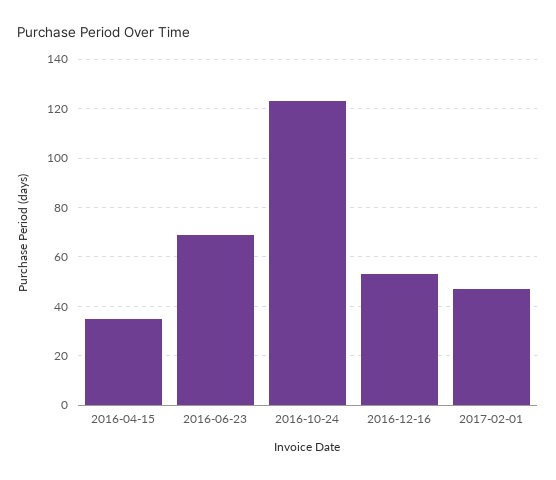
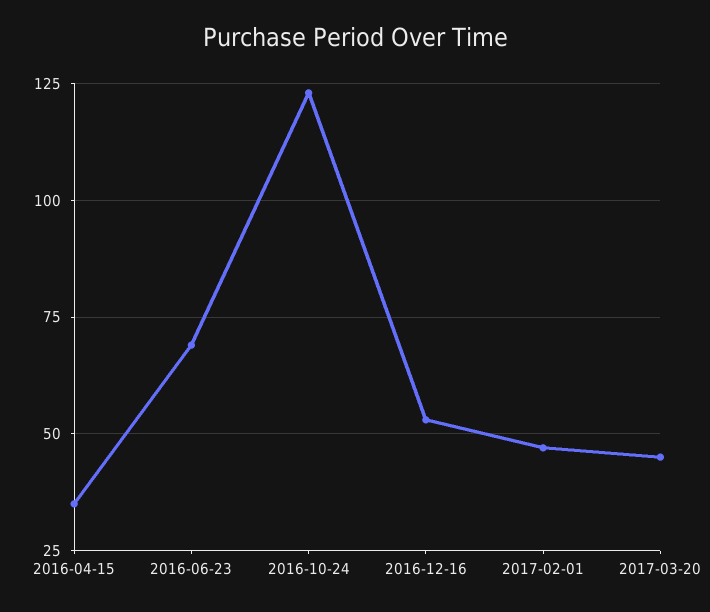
2017-03-20: none -> 45

